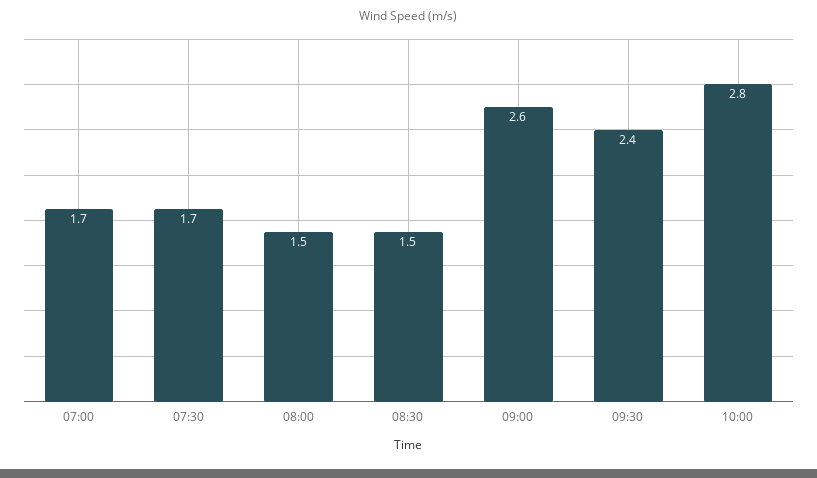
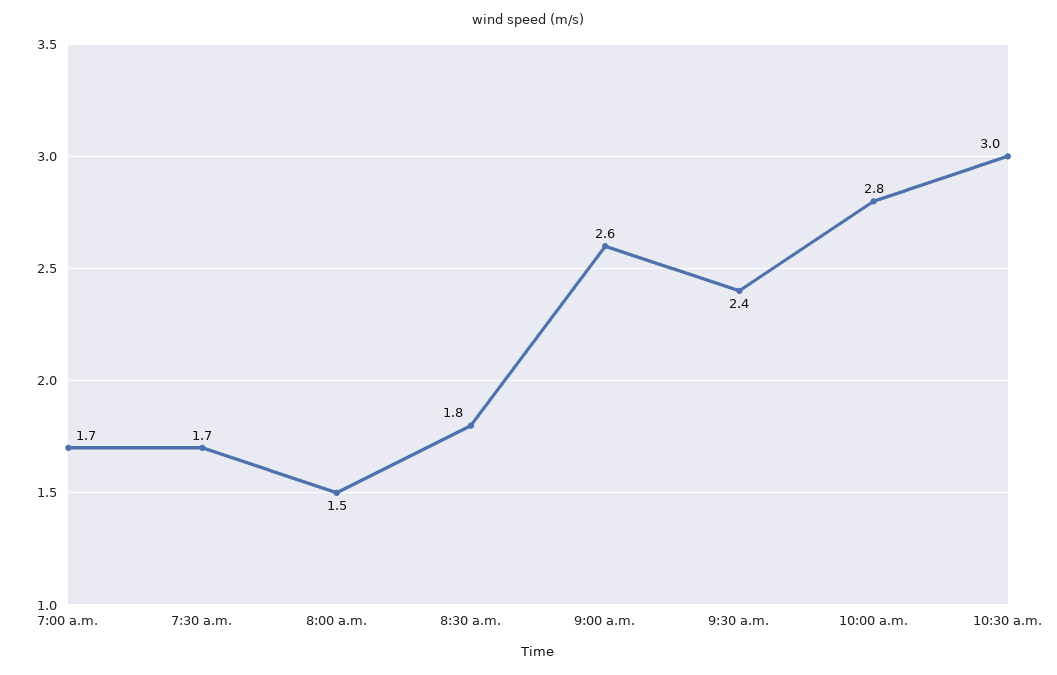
08:30: 1.5 -> 1.8
10:30 a.m.: none -> 3

